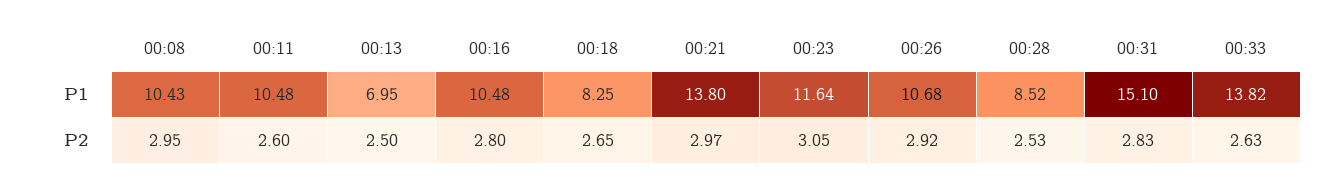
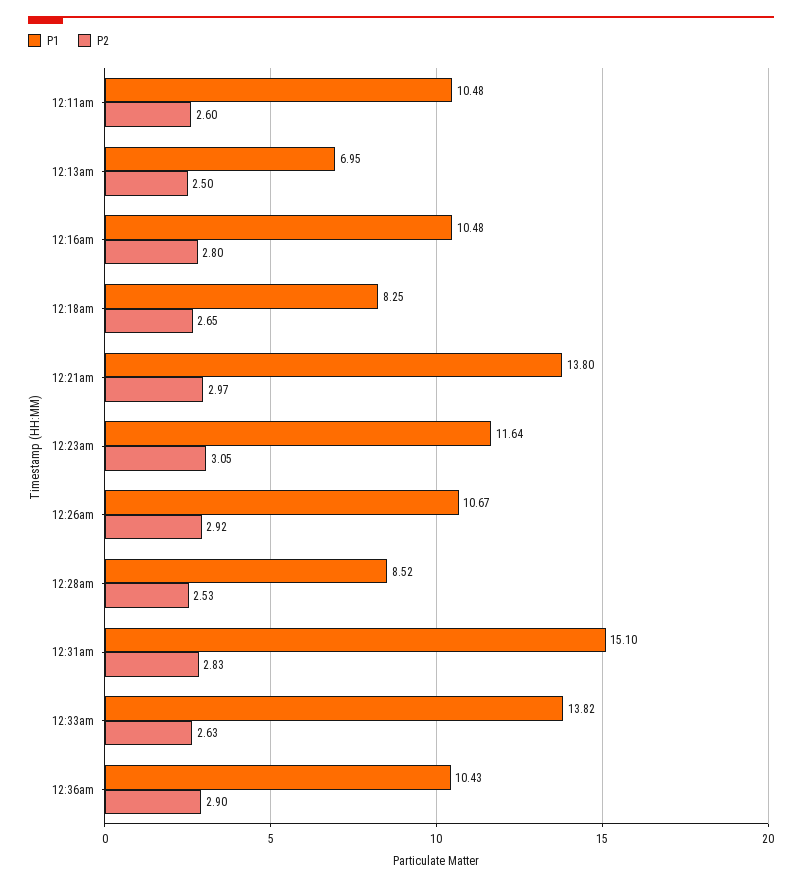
P1, 00:08: 10.43 -> none
P1, 00:26: 10.68 -> 10.67
P2, 00:08: 2.95 -> none
P1, 12:36am: none -> 10.43
P2, 12:36am: none -> 2.9

